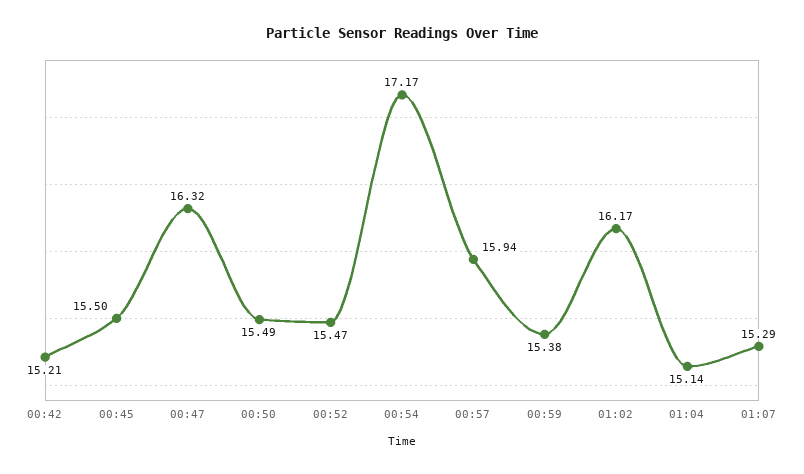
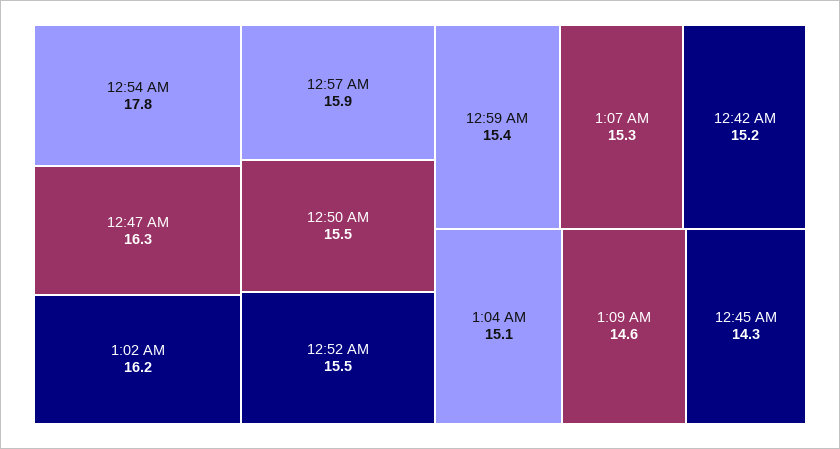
00:45: 15.5 -> 14.3
00:54: 17.17 -> 17.8
1:09 AM: none -> 14.6

